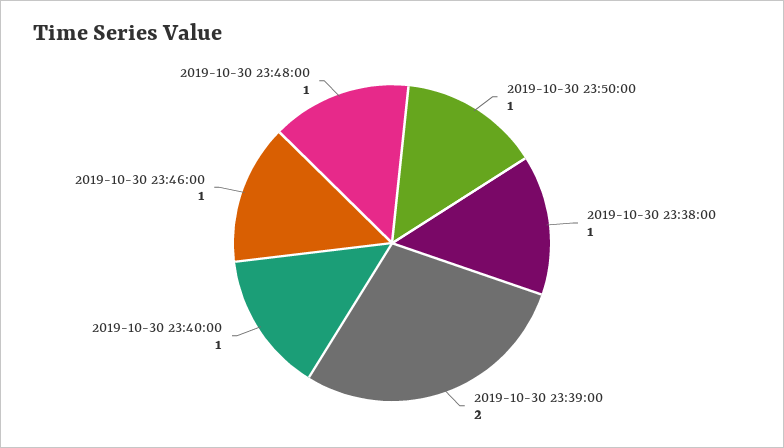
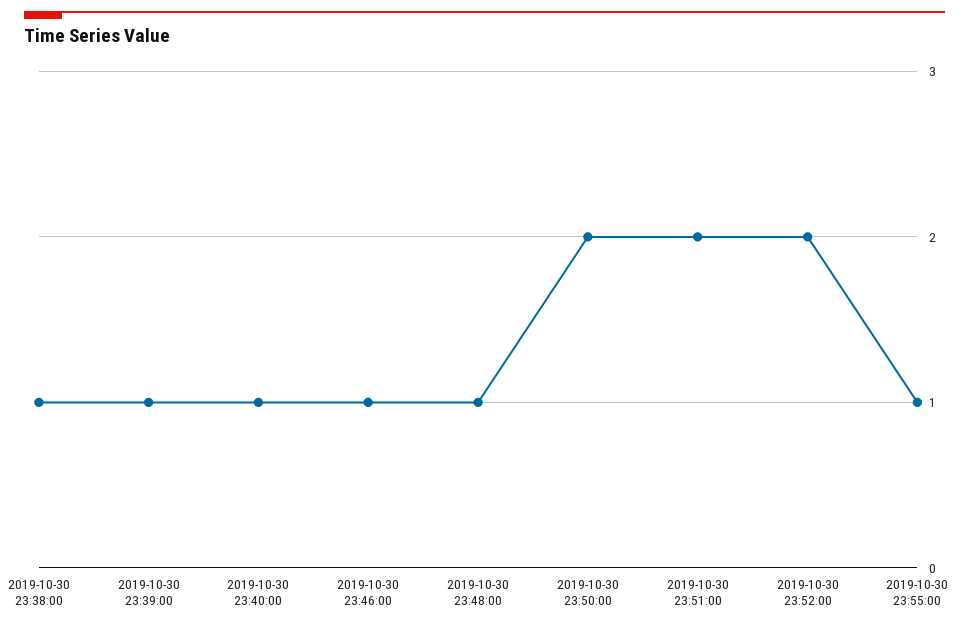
2019-10-30 23:50:00: 1 -> 2
2019-10-30 23:39:00: 2 -> 1
2019-10-30 23:51:00: none -> 2
2019-10-30 23:52:00: none -> 2
2019-10-30 23:55:00: none -> 1

